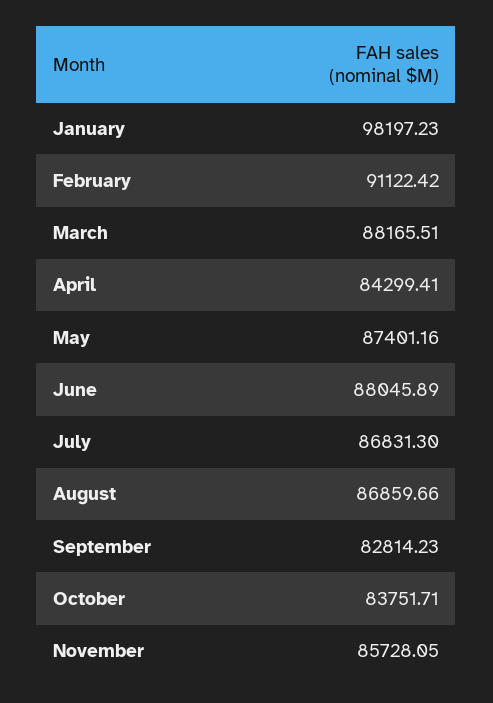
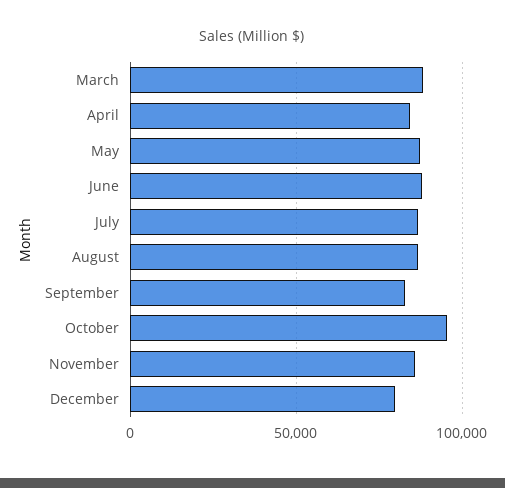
January: 98197.23 -> none
February: 91122.42 -> none
October: 83751.71 -> 95000
December: none -> 80000

